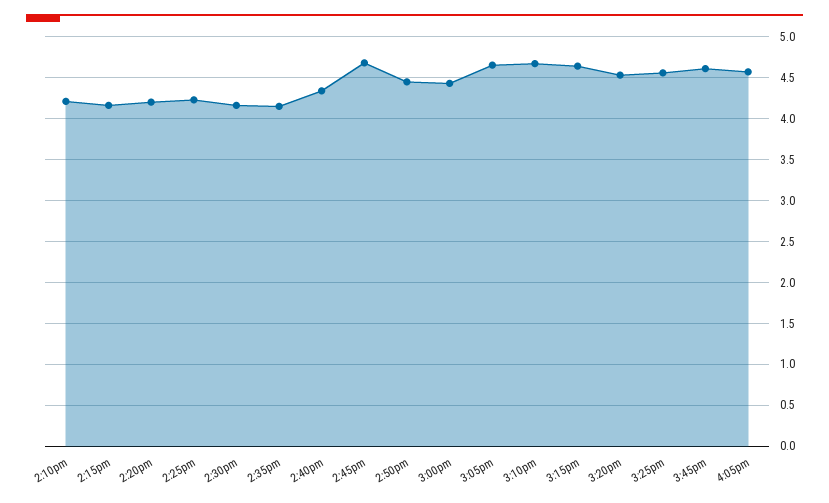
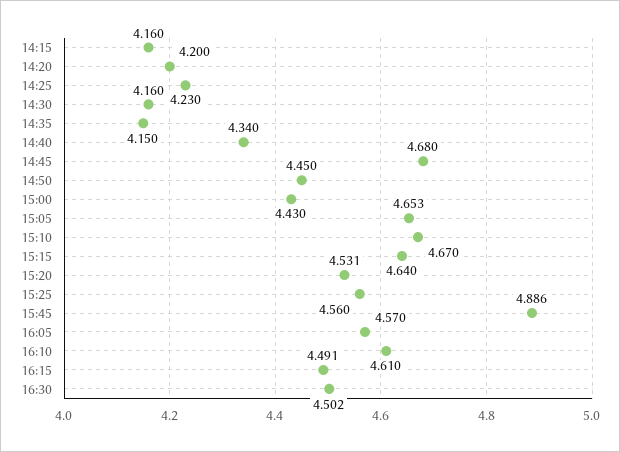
2:10pm: 4.2 -> none
3:45pm: 4.6 -> 4.886
16:10: none -> 4.61
16:15: none -> 4.491
16:30: none -> 4.502

